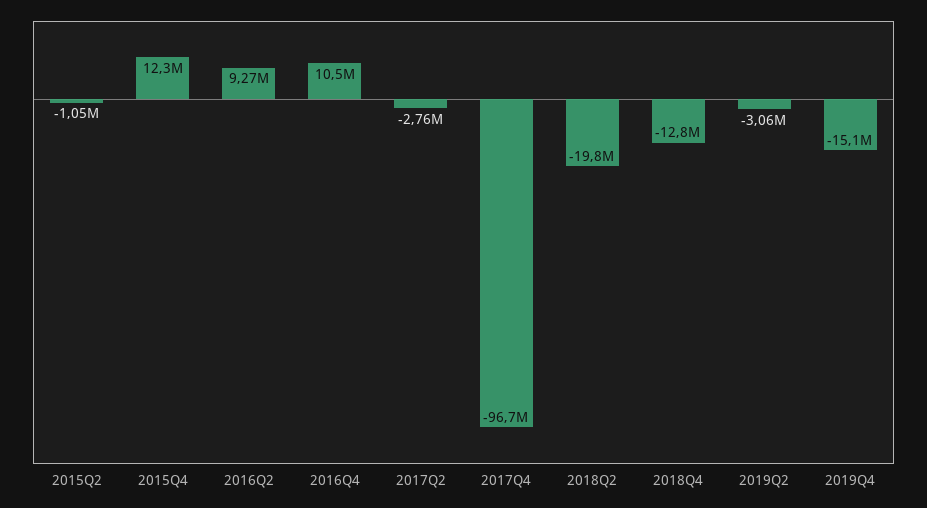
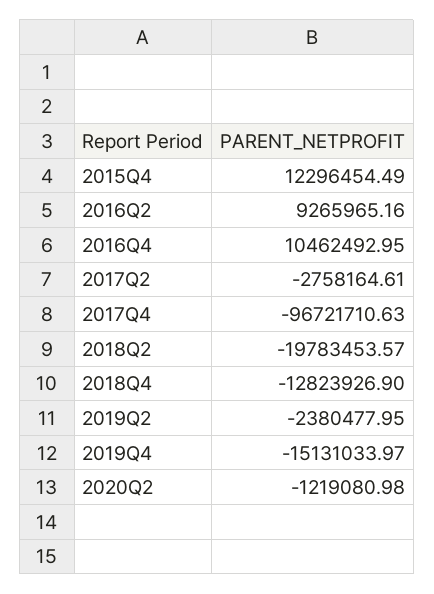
2015Q2: -1050000 -> none
2019Q2: -3060000 -> -2380477.95
2020Q2: none -> -1219080.98

